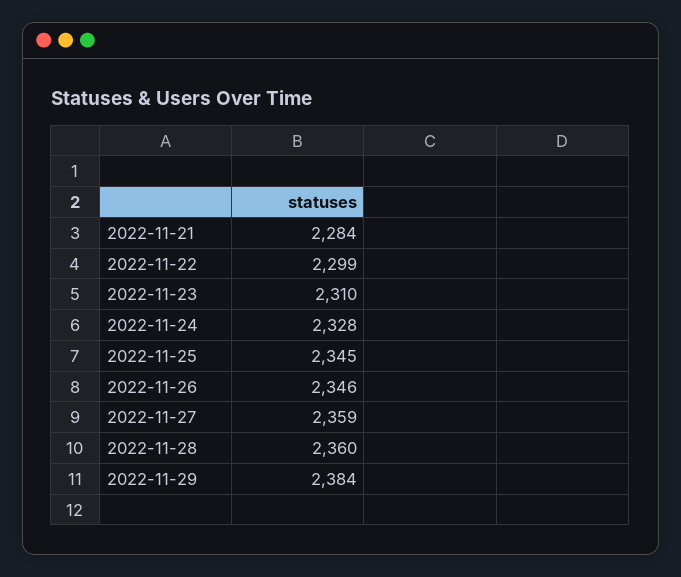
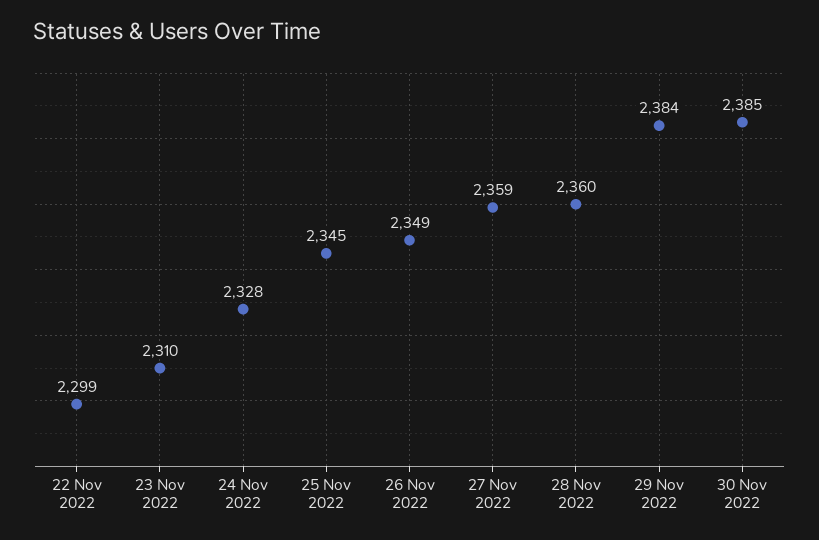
2022-11-21: 2284 -> none
2022-11-26: 2346 -> 2349
30 Nov 2022: none -> 2385

